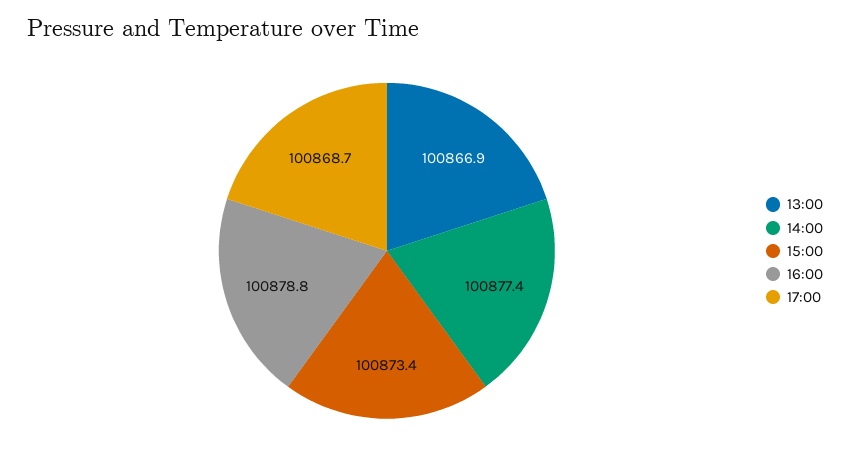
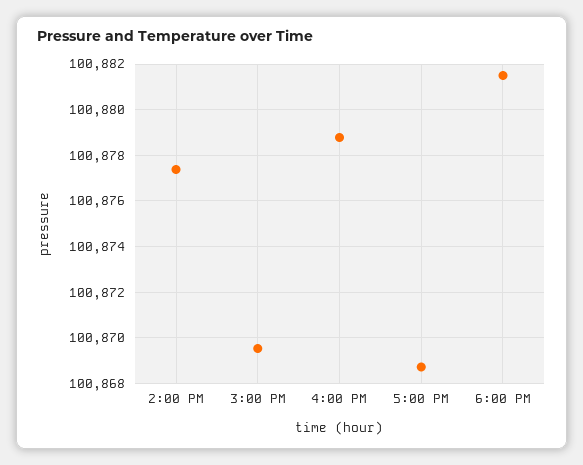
13:00: 100866.9 -> none
15:00: 100873.4 -> 100869.5
6:00 PM: none -> 100881.5

